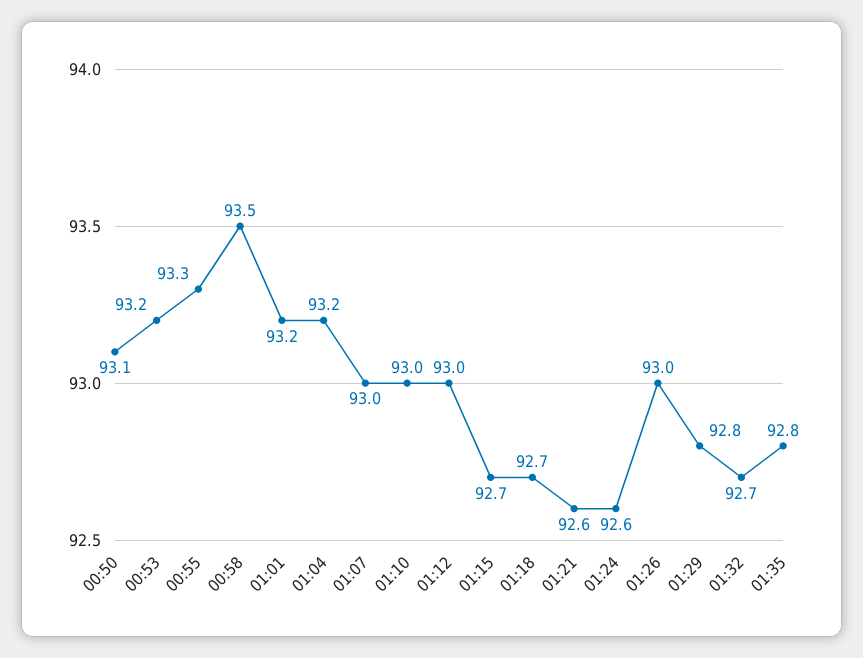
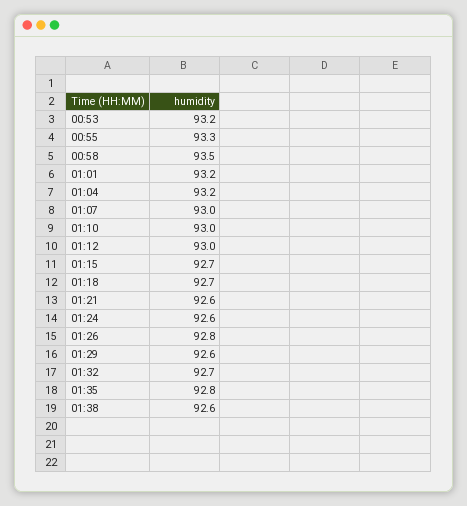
00:50: 93.1 -> none
01:26: 93 -> 92.8
01:29: 92.8 -> 92.6
01:38: none -> 92.6

